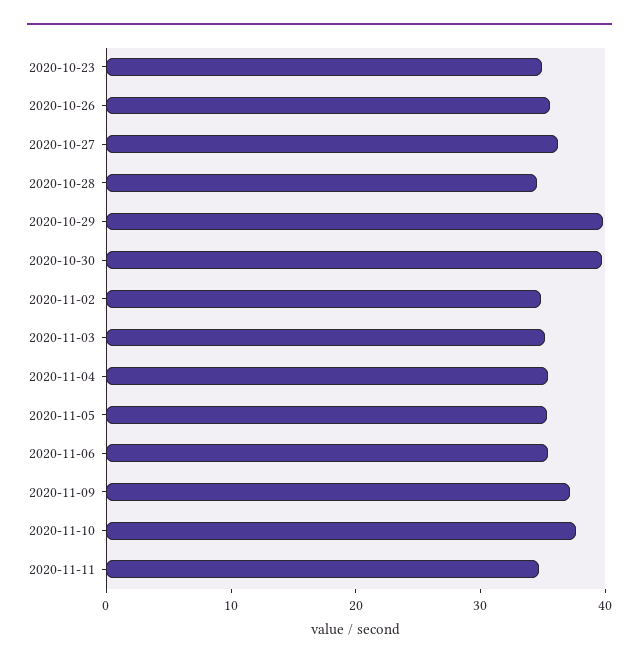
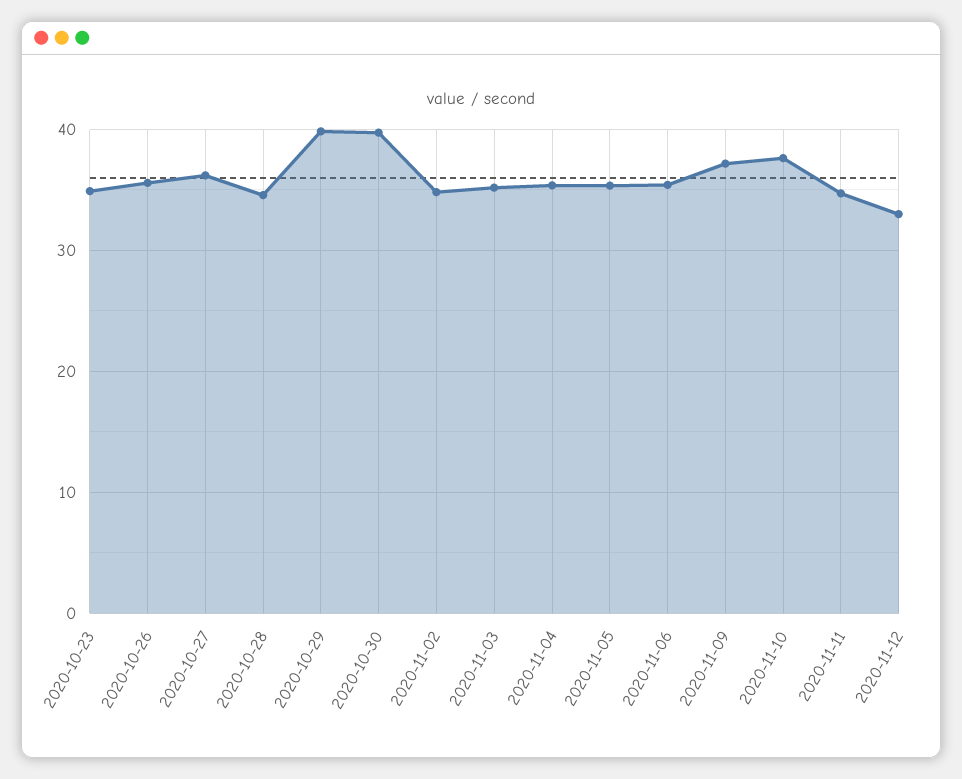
2020-11-12: none -> 33

